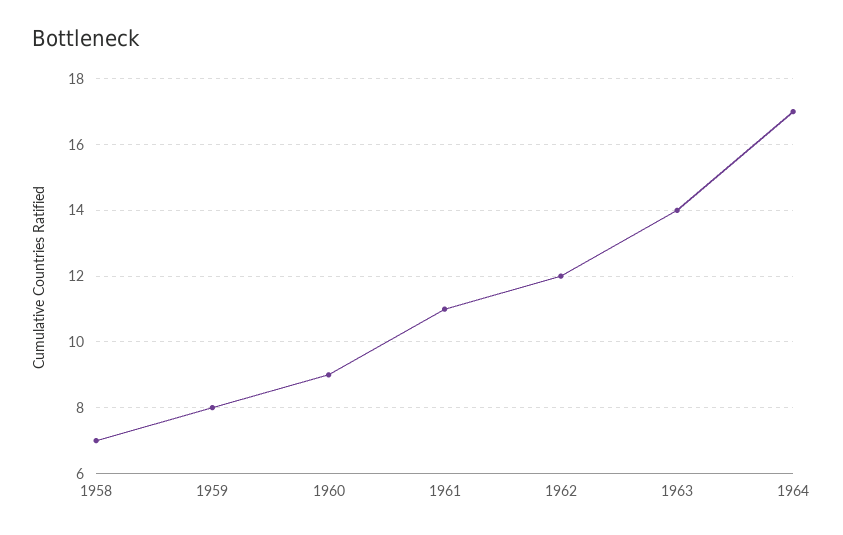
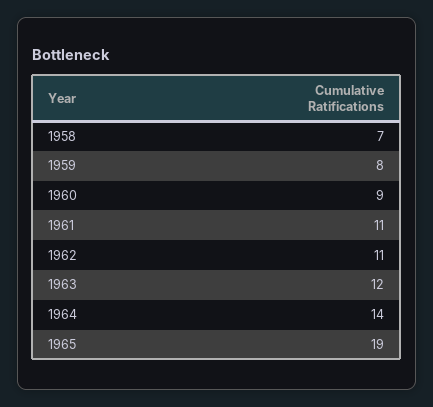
1962: 12 -> 11
1963: 14 -> 12
1964: 17 -> 14
1965: none -> 19

